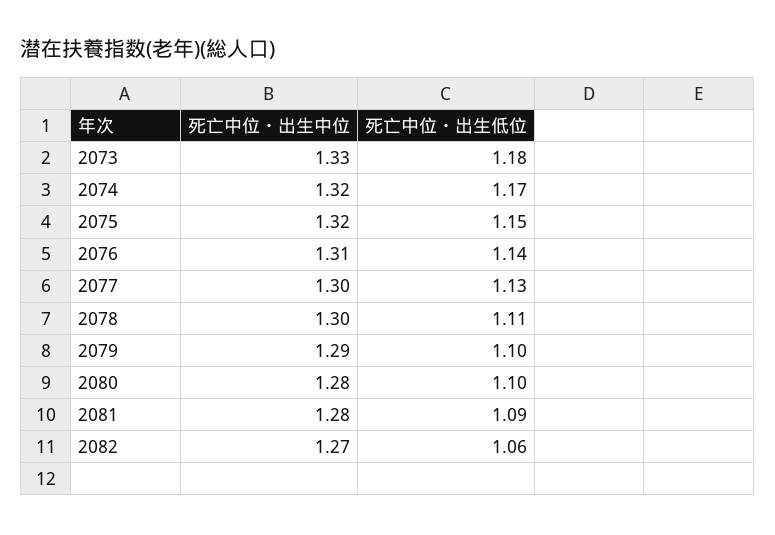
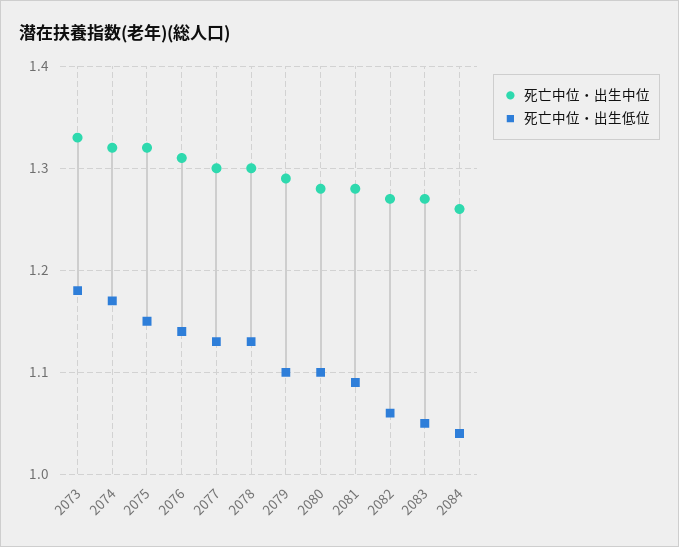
死亡中位・出生低位, 2078: 1.11 -> 1.13
死亡中位・出生中位, 2083: none -> 1.27
死亡中位・出生低位, 2083: none -> 1.05
死亡中位・出生中位, 2084: none -> 1.26
死亡中位・出生低位, 2084: none -> 1.04

